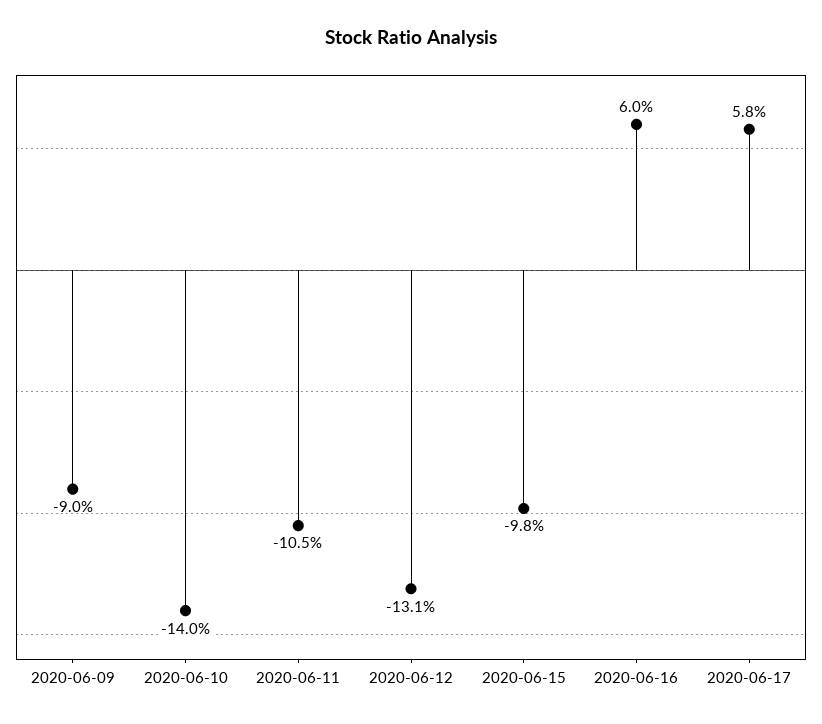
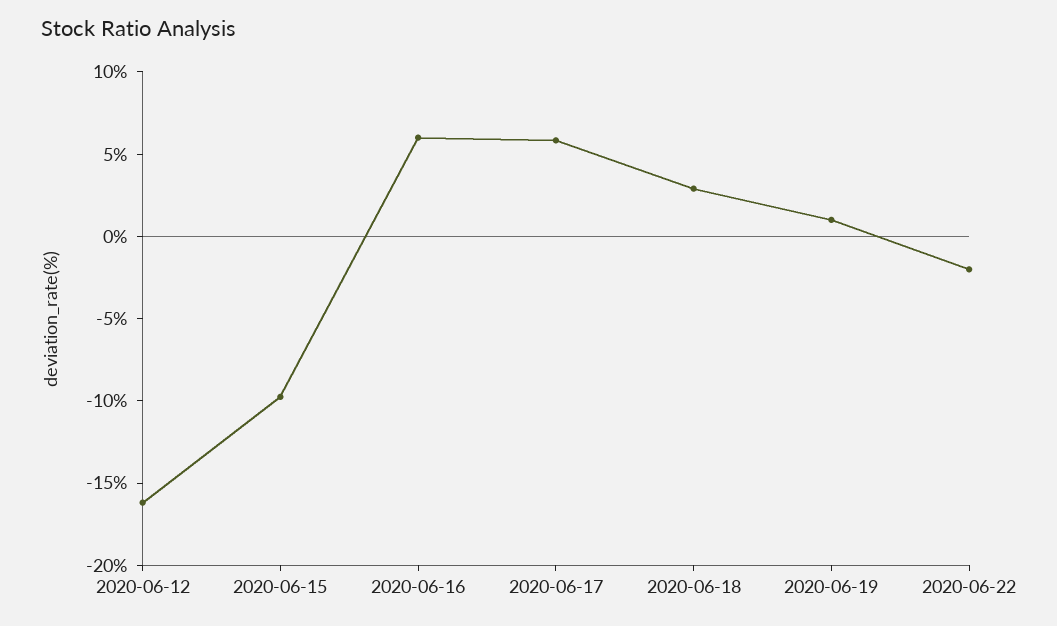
2020-06-09: -9 -> none
2020-06-10: -14 -> none
2020-06-11: -10.5 -> none
2020-06-12: -13.1 -> -16
2020-06-18: none -> 3
2020-06-19: none -> 1
2020-06-22: none -> -2

